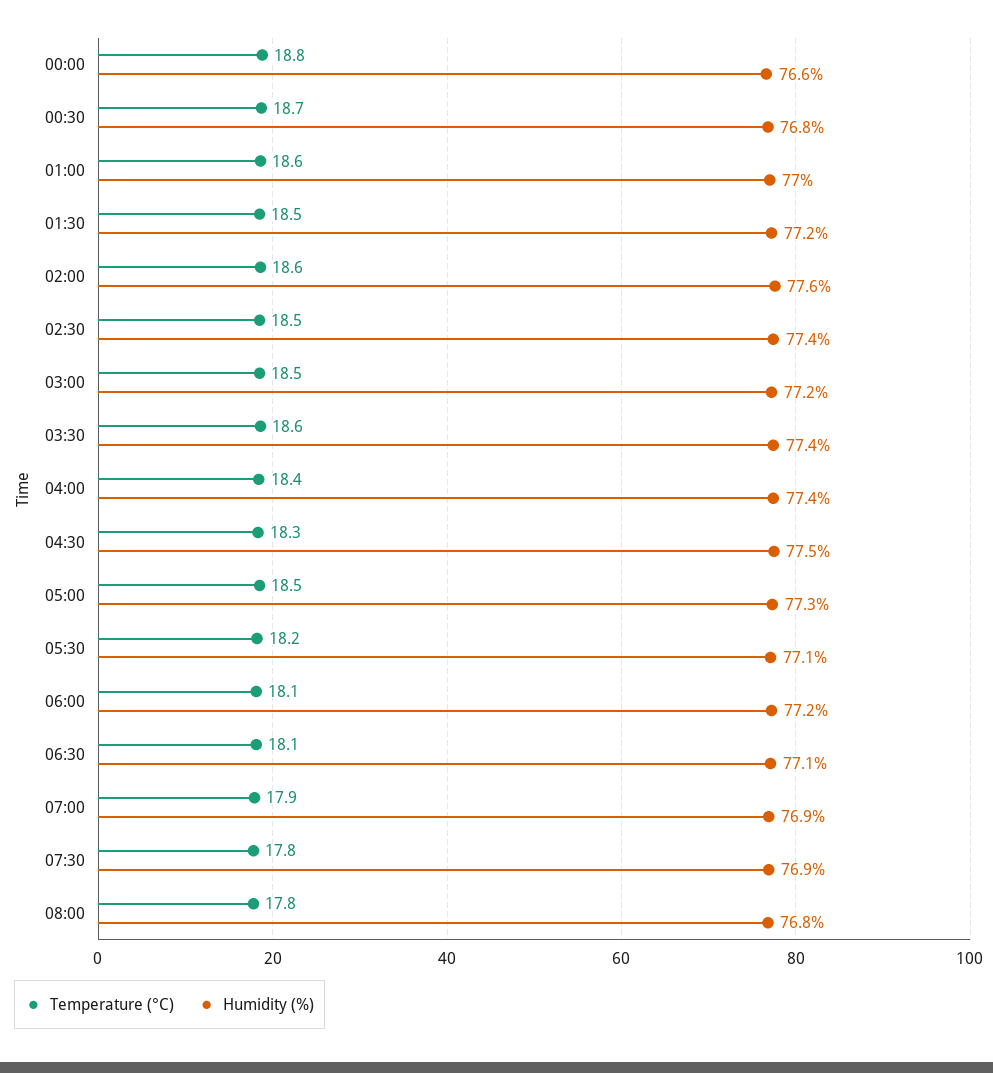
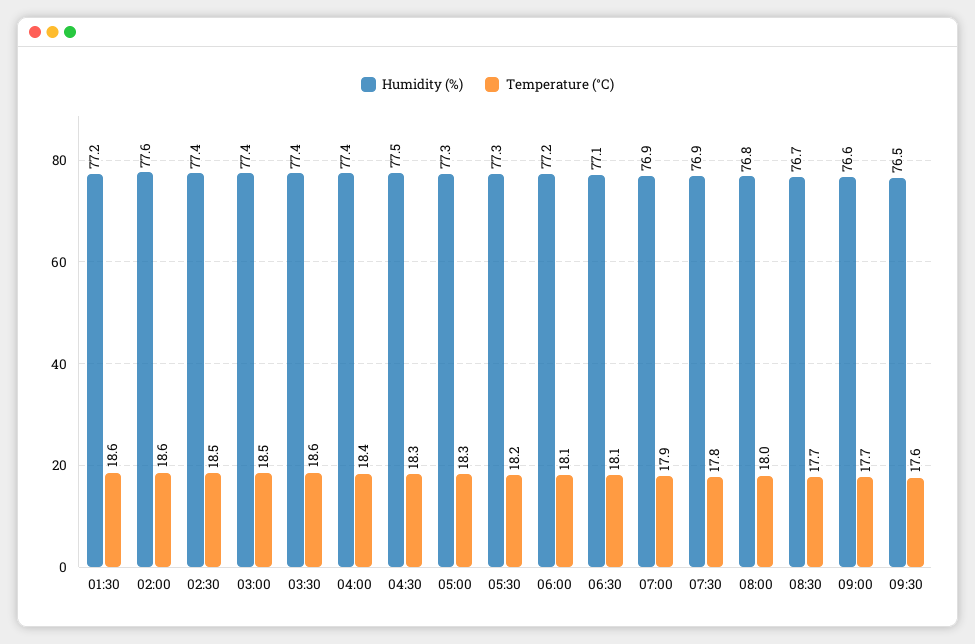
Temperature (°C), 00:00: 18.8 -> none
Humidity (%), 00:00: 76.6 -> none
Temperature (°C), 00:30: 18.7 -> none
Humidity (%), 00:30: 76.8 -> none
Temperature (°C), 01:00: 18.6 -> none
Humidity (%), 01:00: 77 -> none
Temperature (°C), 01:30: 18.5 -> 18.6
Humidity (%), 03:00: 77.2 -> 77.4
Temperature (°C), 05:00: 18.5 -> 18.3
Humidity (%), 05:30: 77.1 -> 77.3
Temperature (°C), 08:00: 17.8 -> 18
Humidity (%), 08:30: none -> 76.7
Temperature (°C), 08:30: none -> 17.7
Humidity (%), 09:00: none -> 76.6
Temperature (°C), 09:00: none -> 17.7
Humidity (%), 09:30: none -> 76.5
Temperature (°C), 09:30: none -> 17.6

